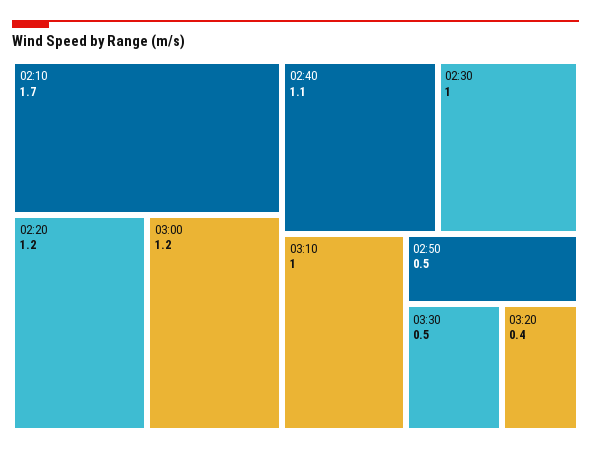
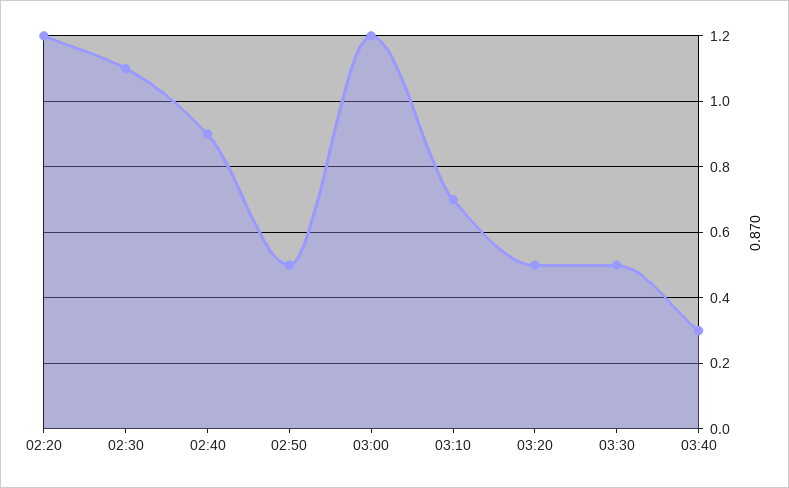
02:10: 1.7 -> none
02:40: 1.1 -> 0.9
02:30: 1 -> 1.1
03:10: 1 -> 0.7
03:20: 0.4 -> 0.5
03:40: none -> 0.3

